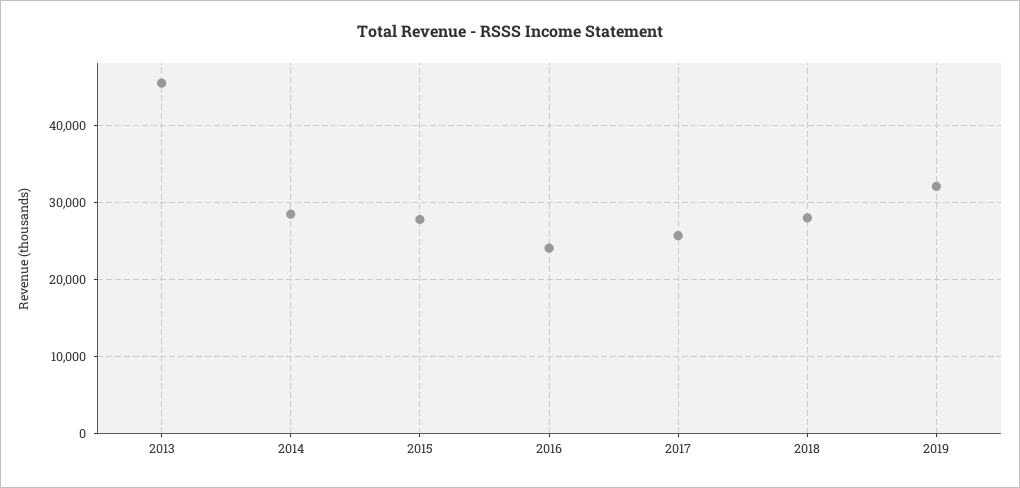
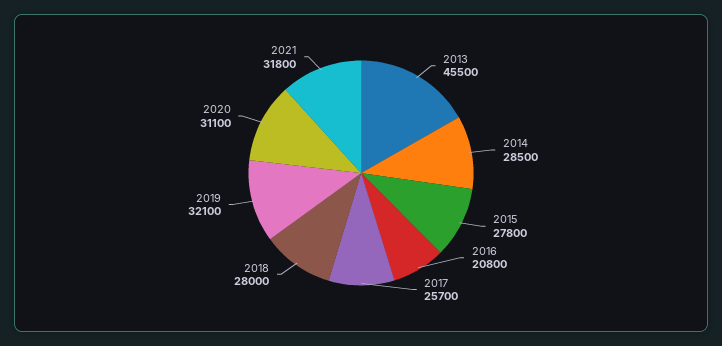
2016: 24000 -> 20800
2020: none -> 31100
2021: none -> 31800

